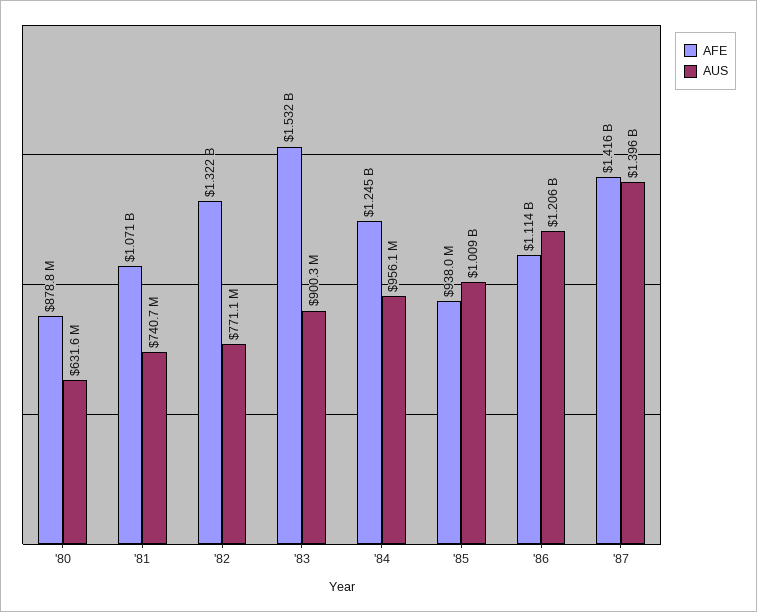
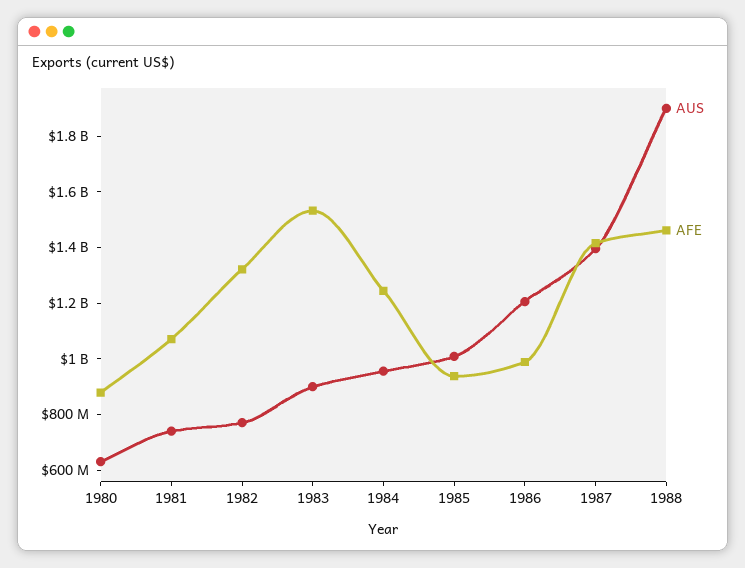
AFE, '86: 1114000000 -> 1000000000
AUS, 1988: none -> 1900000000
AFE, 1988: none -> 1450000000

